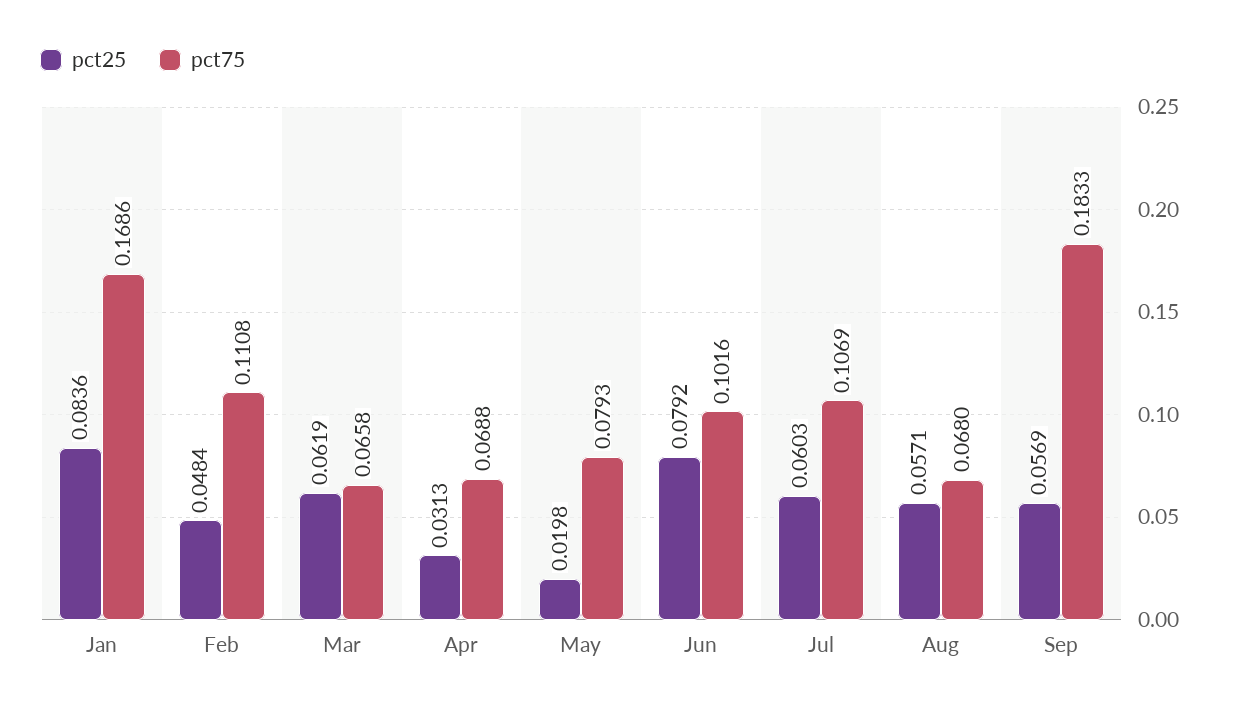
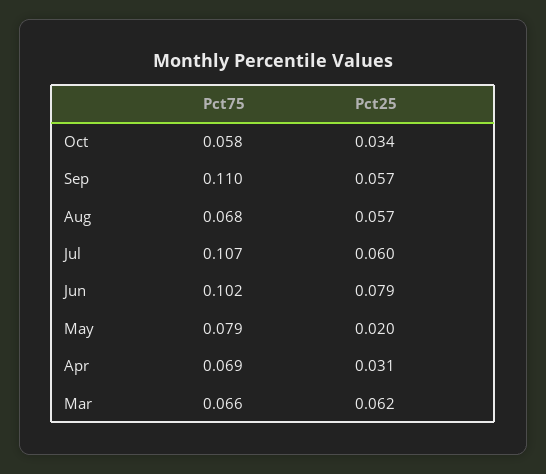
pct25, Jan: 0.0836 -> none
pct75, Jan: 0.1686 -> none
pct25, Feb: 0.0484 -> none
pct75, Feb: 0.1108 -> none
pct75, Sep: 0.1833 -> 0.11
pct75, Oct: none -> 0.058
pct25, Oct: none -> 0.034

